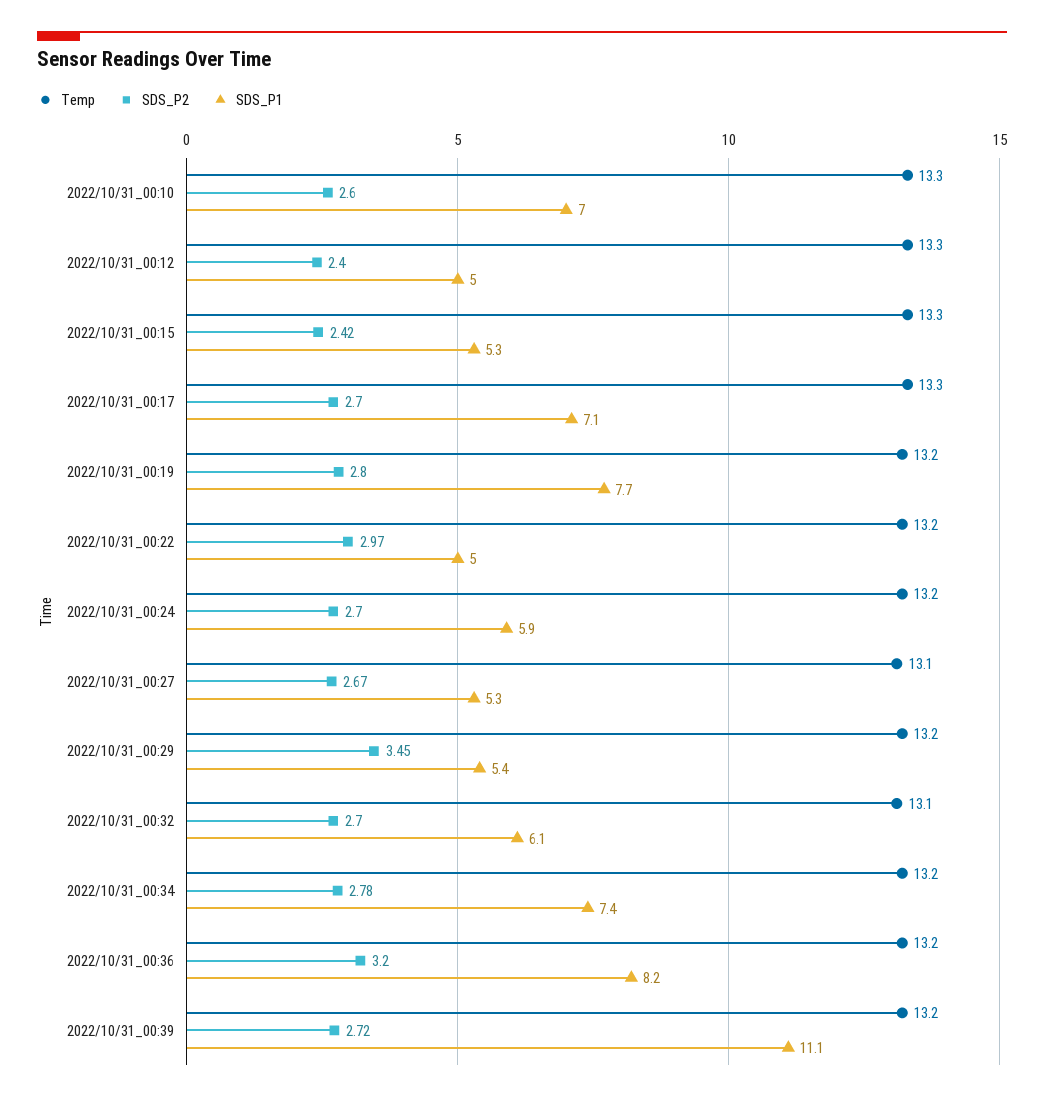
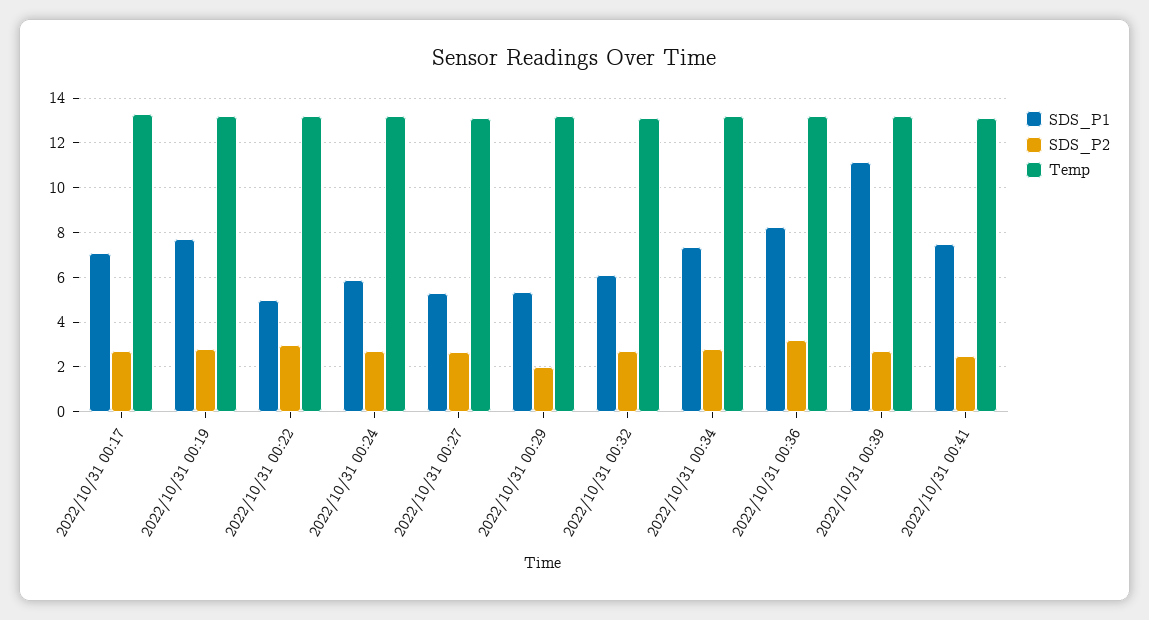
Temp, 2022/10/31_00:10: 13.3 -> none
SDS_P2, 2022/10/31_00:10: 2.6 -> none
SDS_P1, 2022/10/31_00:10: 7 -> none
Temp, 2022/10/31_00:12: 13.3 -> none
SDS_P2, 2022/10/31_00:12: 2.4 -> none
SDS_P1, 2022/10/31_00:12: 5 -> none
Temp, 2022/10/31_00:15: 13.3 -> none
SDS_P2, 2022/10/31_00:15: 2.42 -> none
SDS_P1, 2022/10/31_00:15: 5.3 -> none
SDS_P2, 2022/10/31_00:29: 3.45 -> 2
SDS_P1, 2022/10/31 00:41: none -> 7.5
SDS_P2, 2022/10/31 00:41: none -> 2.5
Temp, 2022/10/31 00:41: none -> 13

